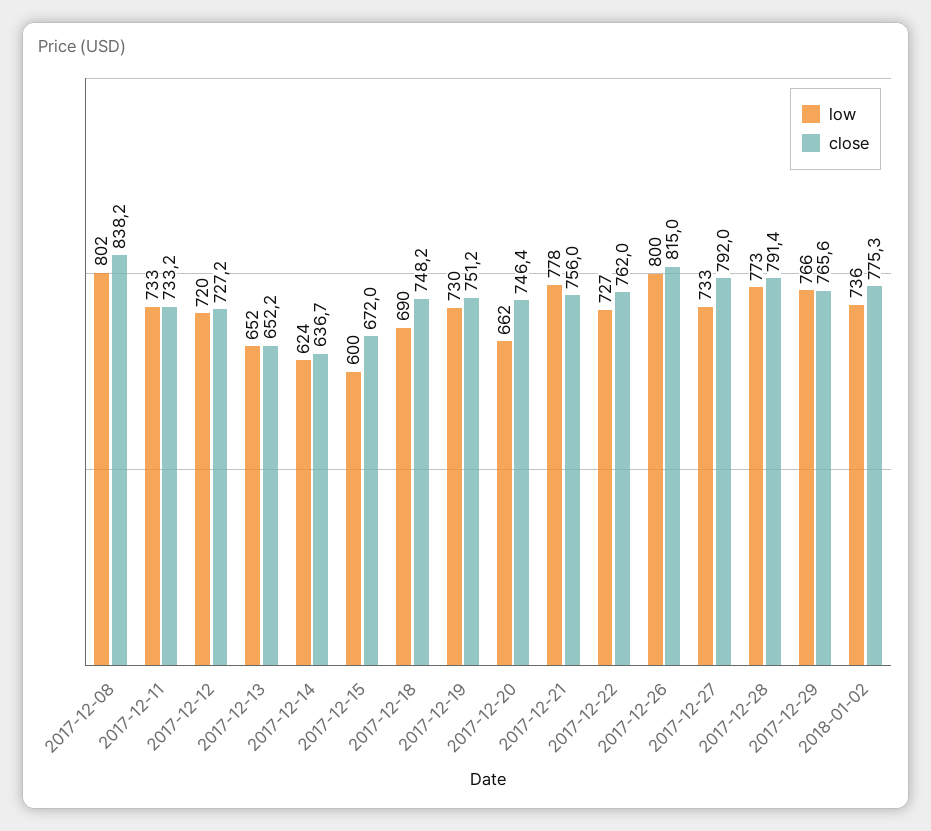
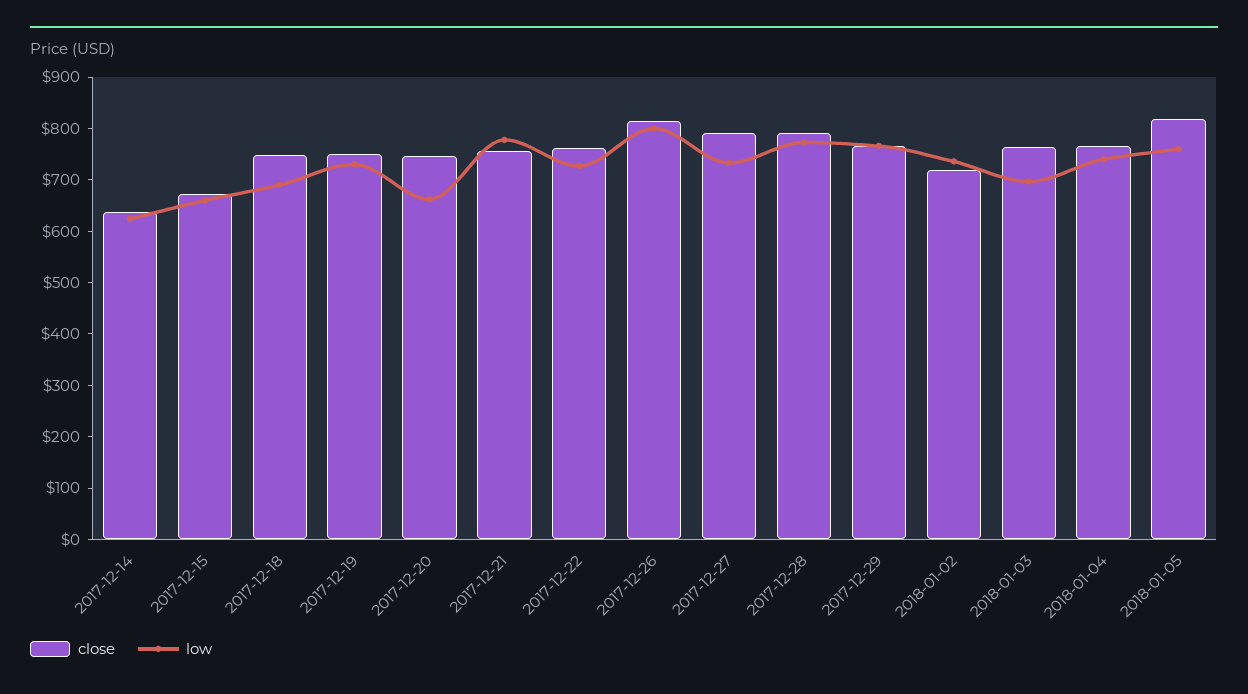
low, 2017-12-08: 802 -> none
close, 2017-12-08: 838.2 -> none
low, 2017-12-11: 733 -> none
close, 2017-12-11: 733.2 -> none
low, 2017-12-12: 720 -> none
close, 2017-12-12: 727.2 -> none
low, 2017-12-13: 652 -> none
close, 2017-12-13: 652.2 -> none
low, 2017-12-15: 600 -> 660
close, 2018-01-02: 775.3 -> 720
close, 2018-01-03: none -> 760
low, 2018-01-03: none -> 700
close, 2018-01-04: none -> 760
low, 2018-01-04: none -> 740
close, 2018-01-05: none -> 820
low, 2018-01-05: none -> 760

